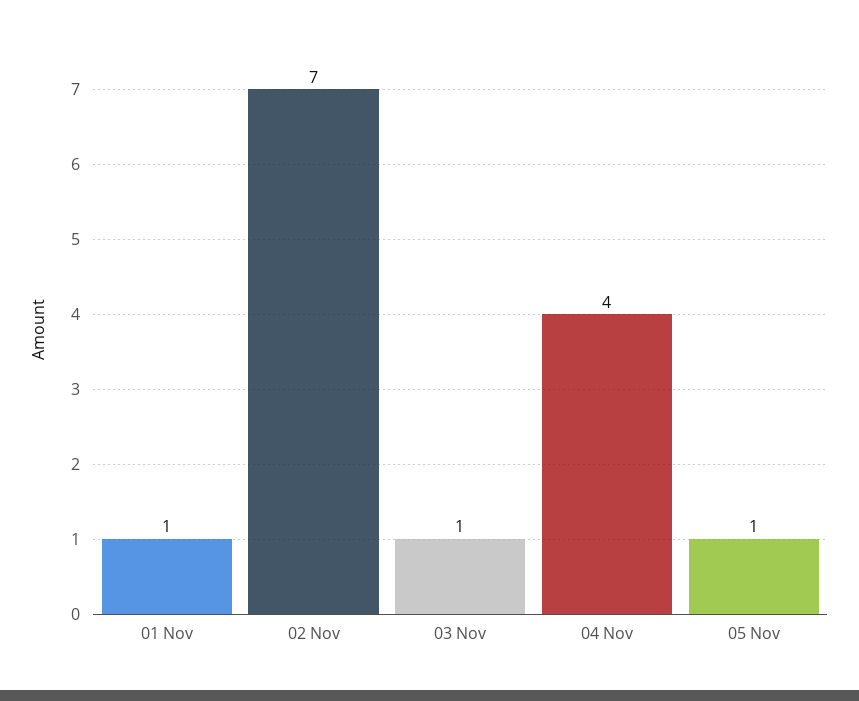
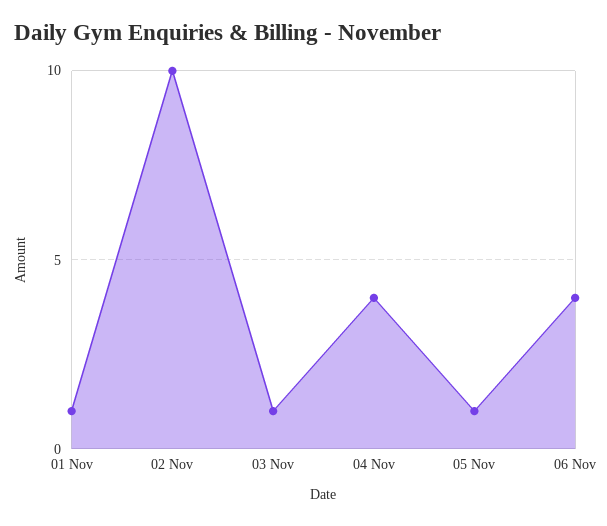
02 Nov: 7 -> 10
06 Nov: none -> 4

